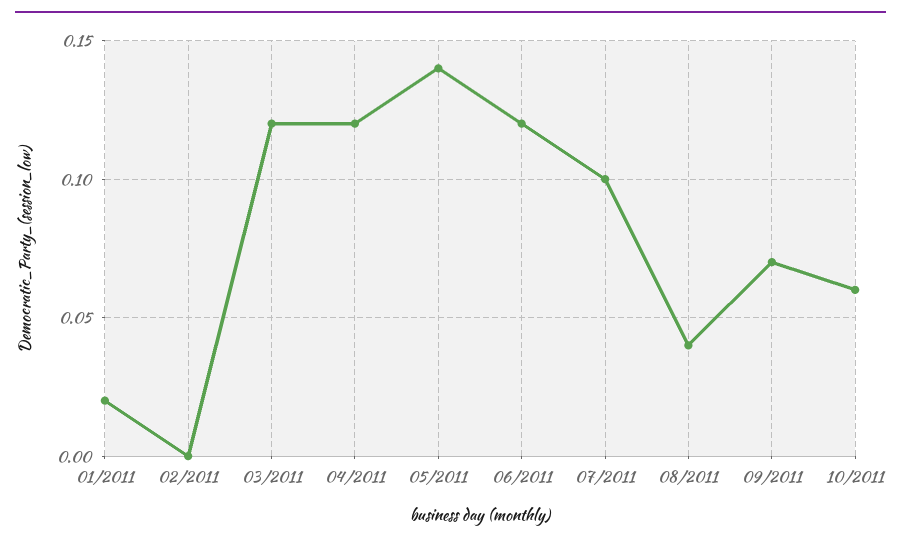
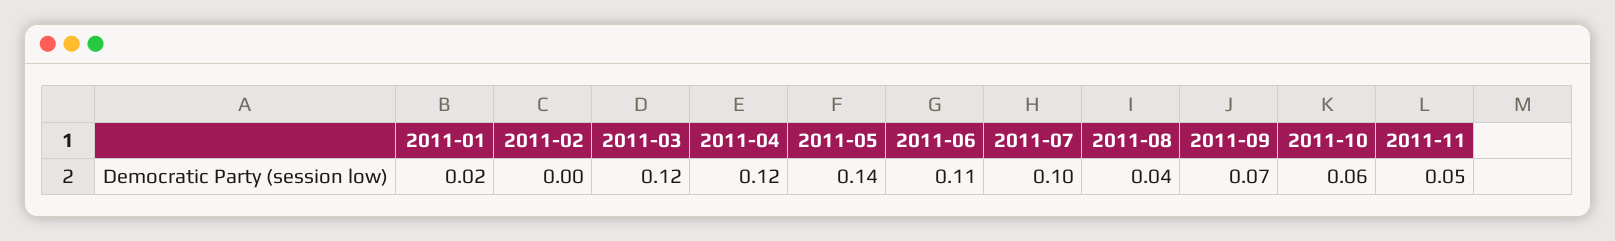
06/2011: 0.12 -> 0.11
2011-11: none -> 0.05

